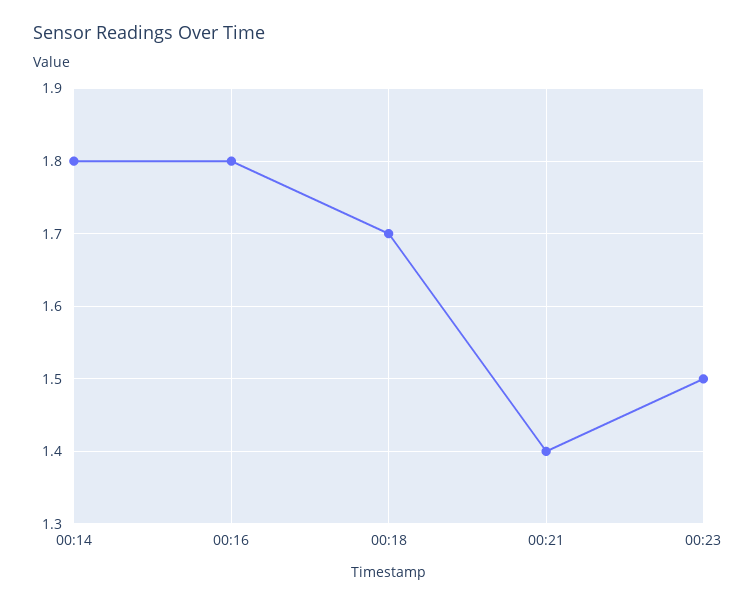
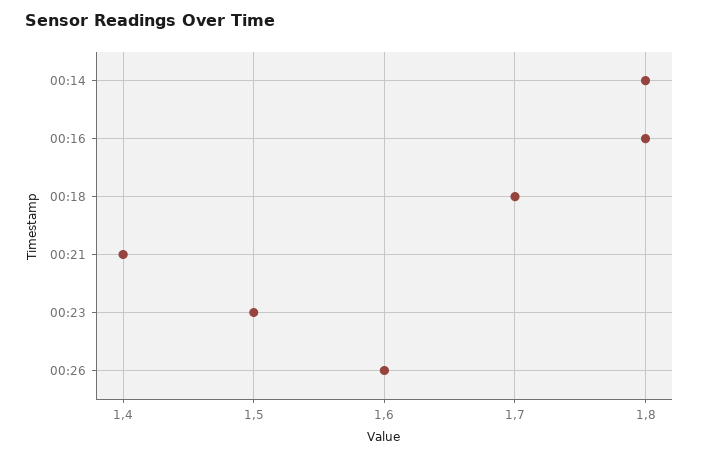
00:26: none -> 1.6

